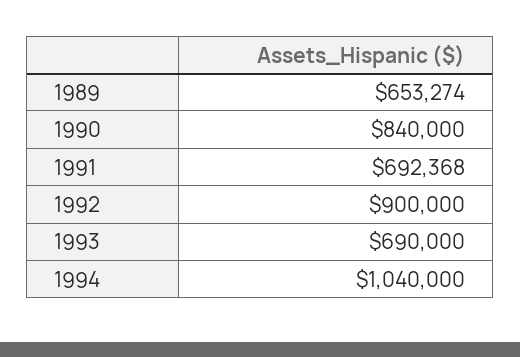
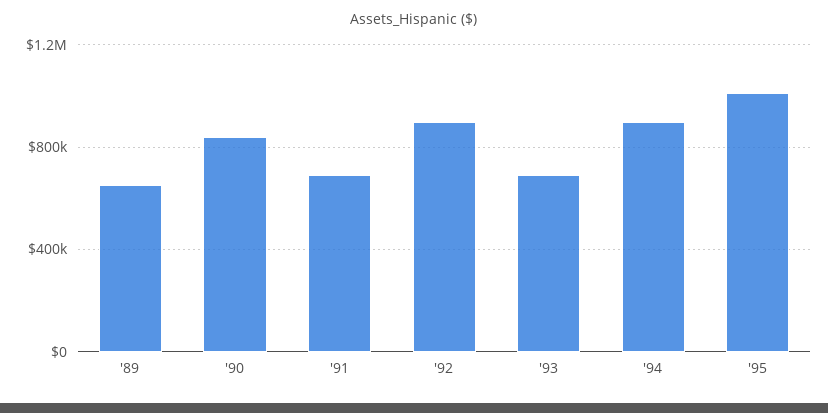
1994: 1040000 -> 900000
'95: none -> 1000000

